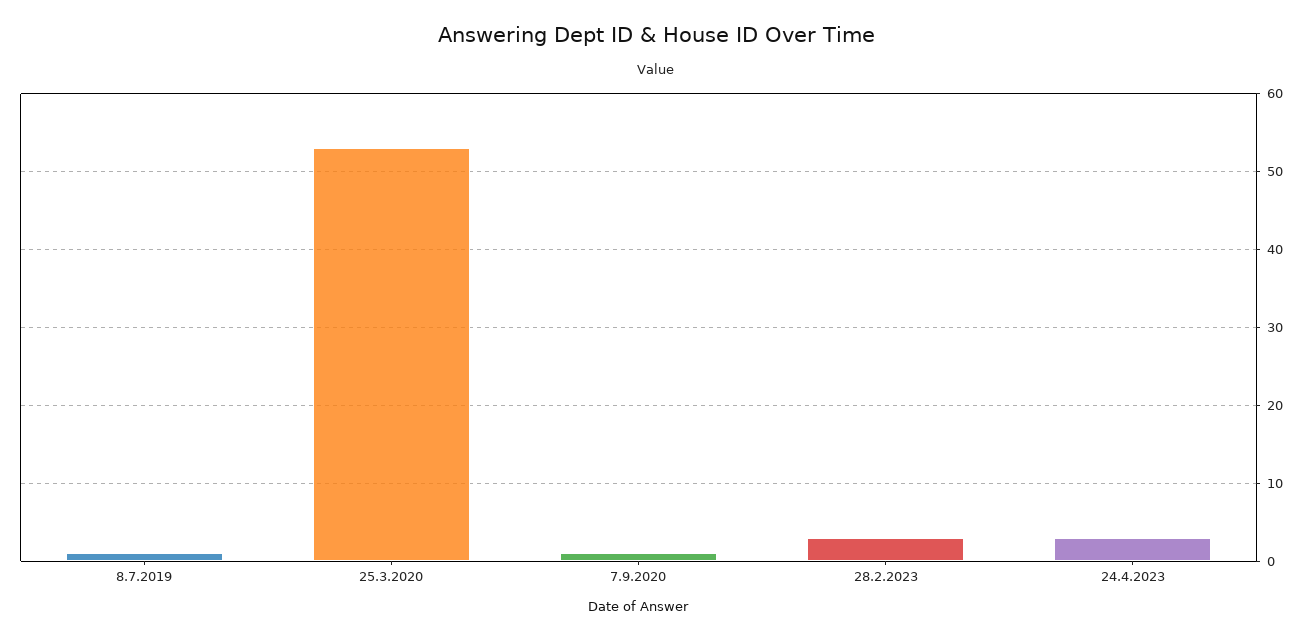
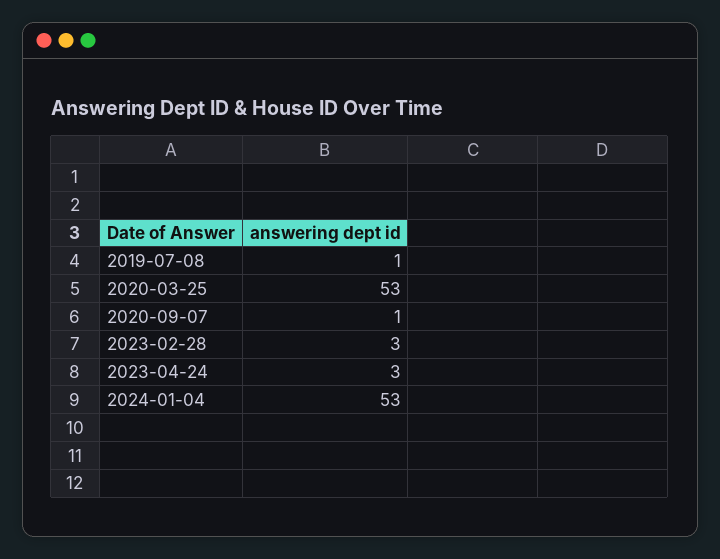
2024-01-04: none -> 53

